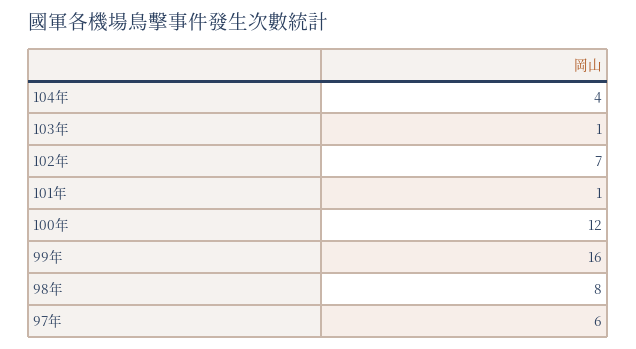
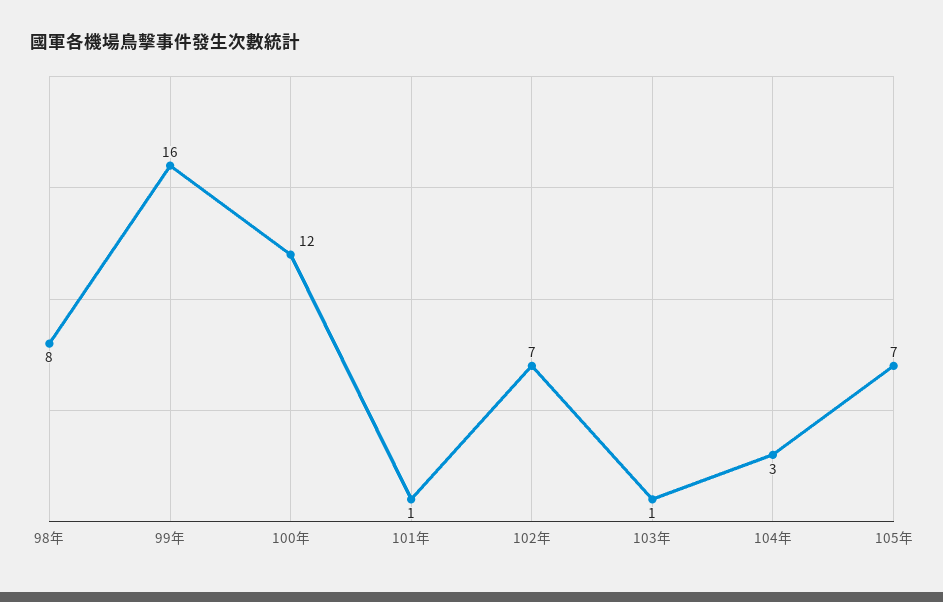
104年: 4 -> 3
97年: 6 -> none
105年: none -> 7

